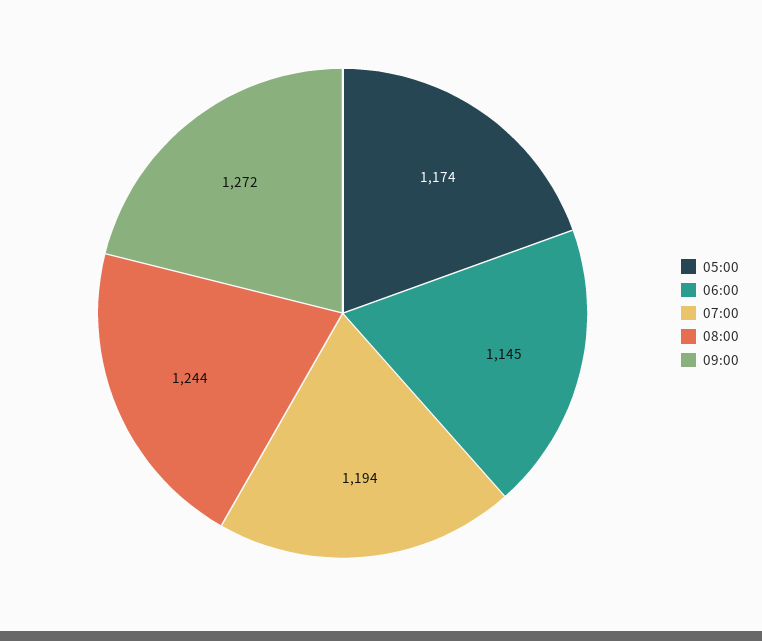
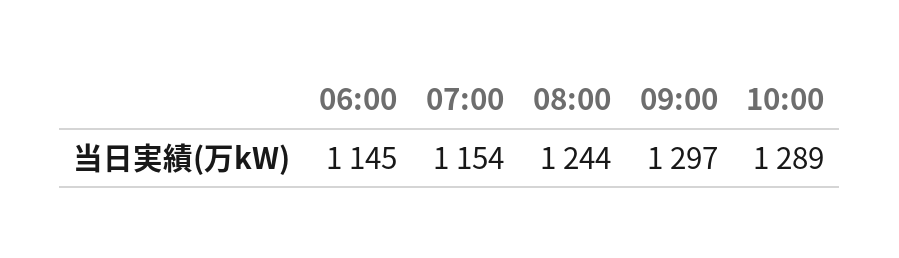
05:00: 1174 -> none
07:00: 1194 -> 1154
09:00: 1272 -> 1297
10:00: none -> 1289

